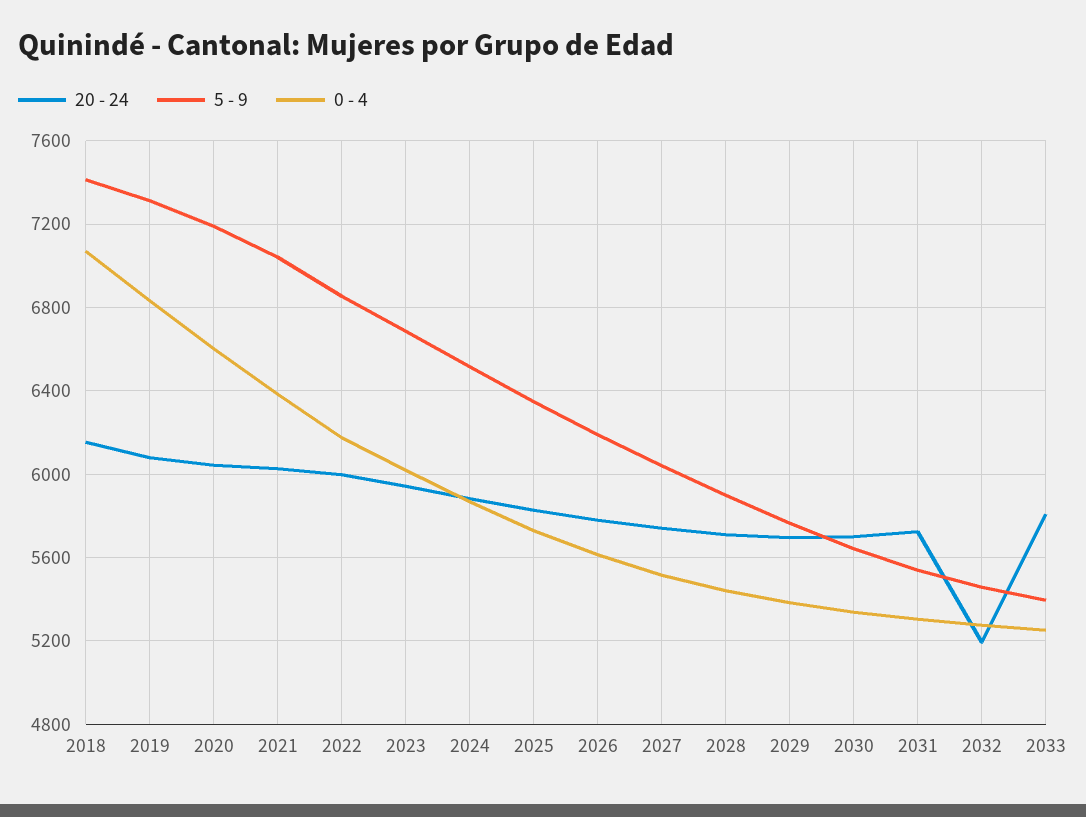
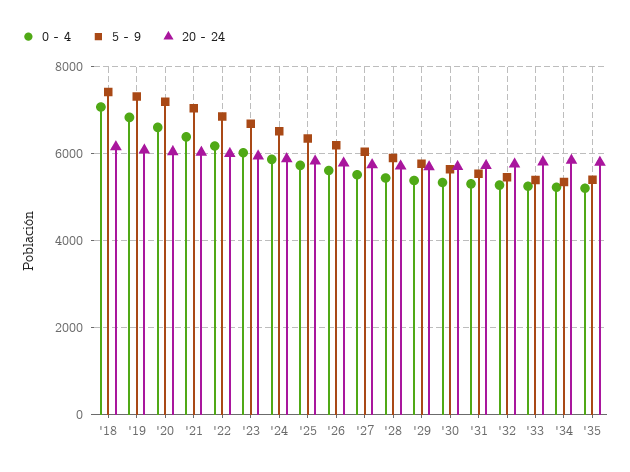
20 - 24, 2032: 5200 -> 5800
0 - 4, '34: none -> 5200
5 - 9, '34: none -> 5400
20 - 24, '34: none -> 5800
0 - 4, '35: none -> 5200
5 - 9, '35: none -> 5400
20 - 24, '35: none -> 5800

